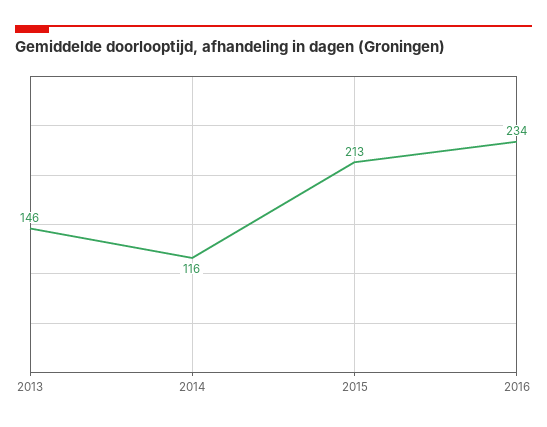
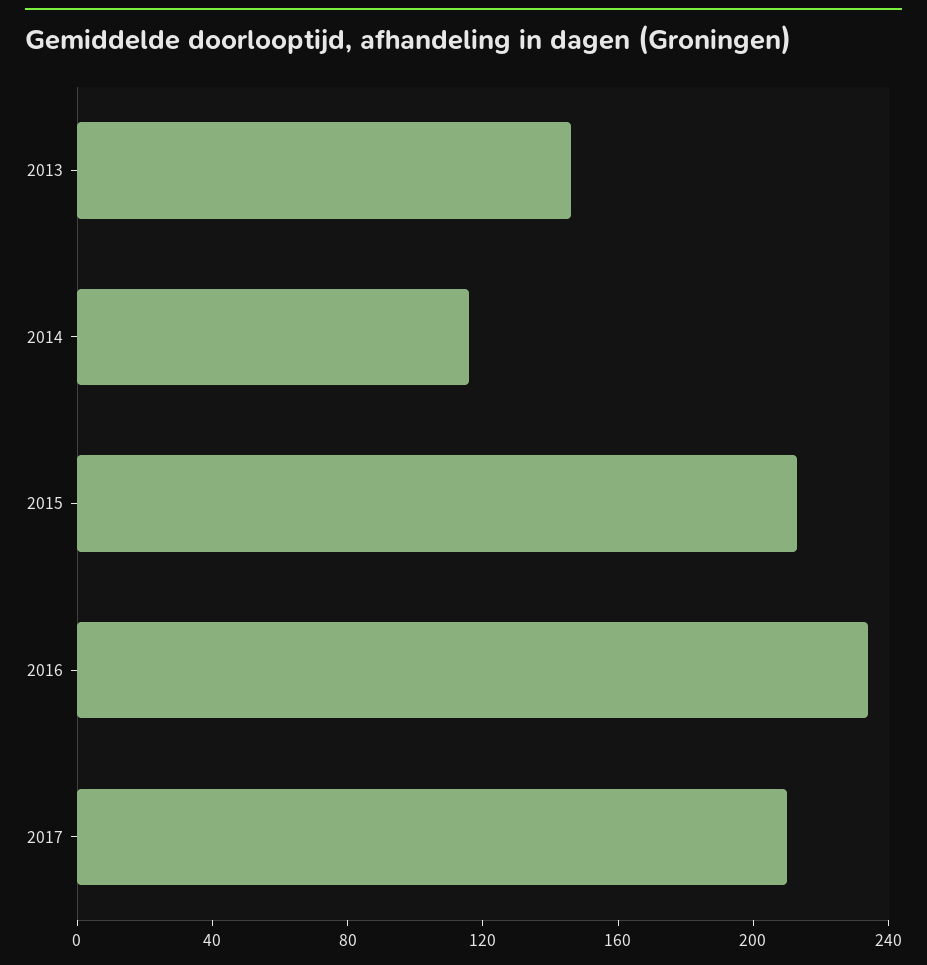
2017: none -> 210

